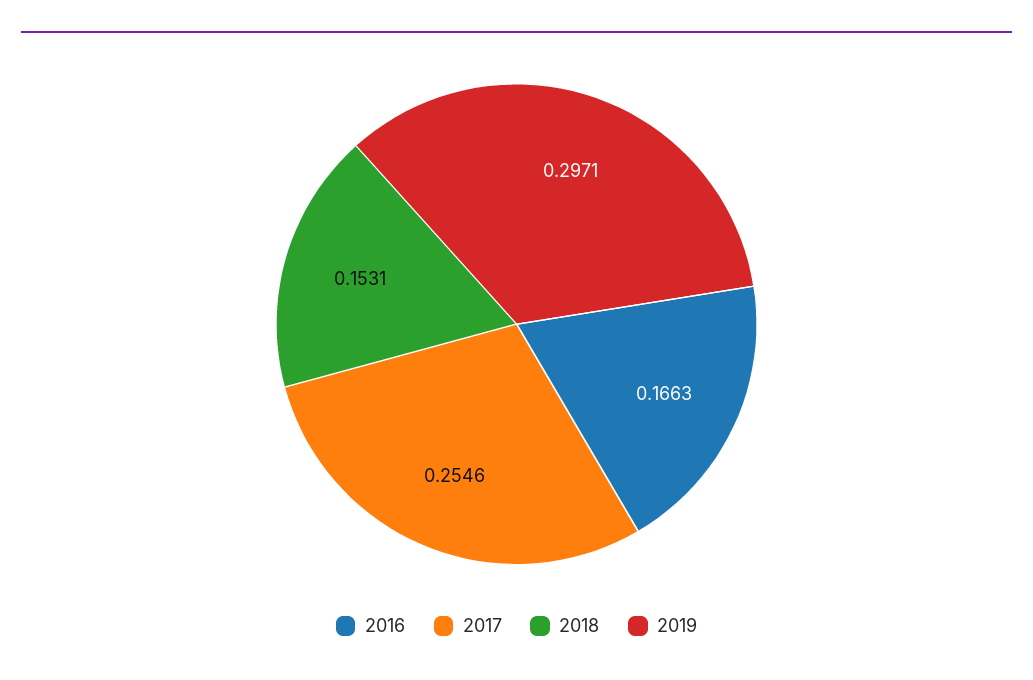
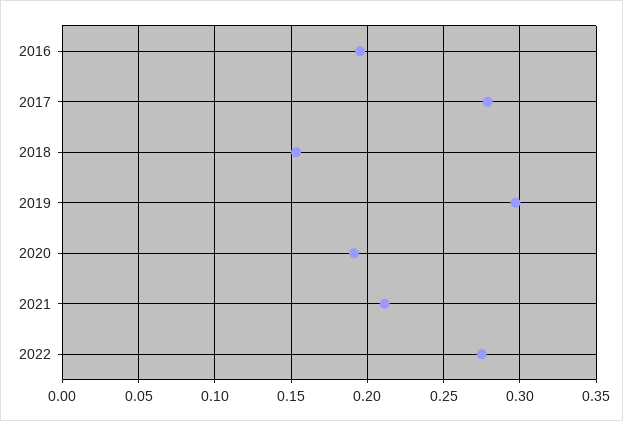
2016: 0.1663 -> 0.195
2017: 0.2546 -> 0.28
2020: none -> 0.19
2021: none -> 0.21
2022: none -> 0.275

